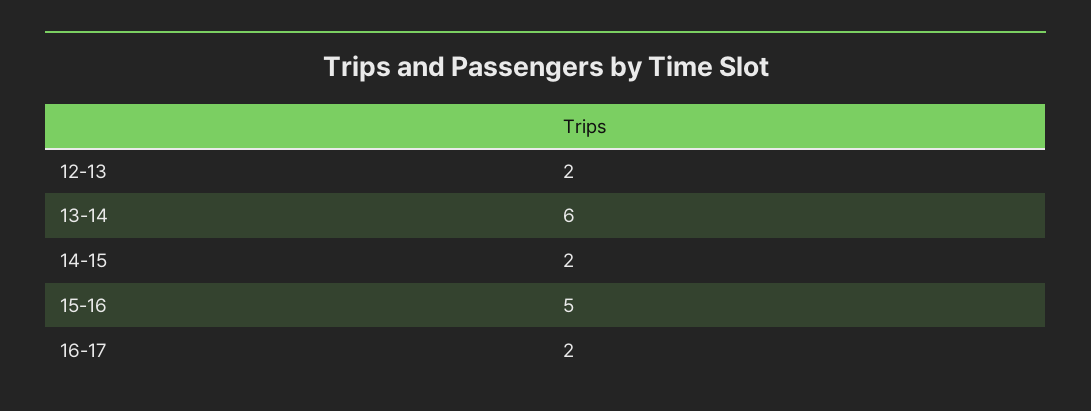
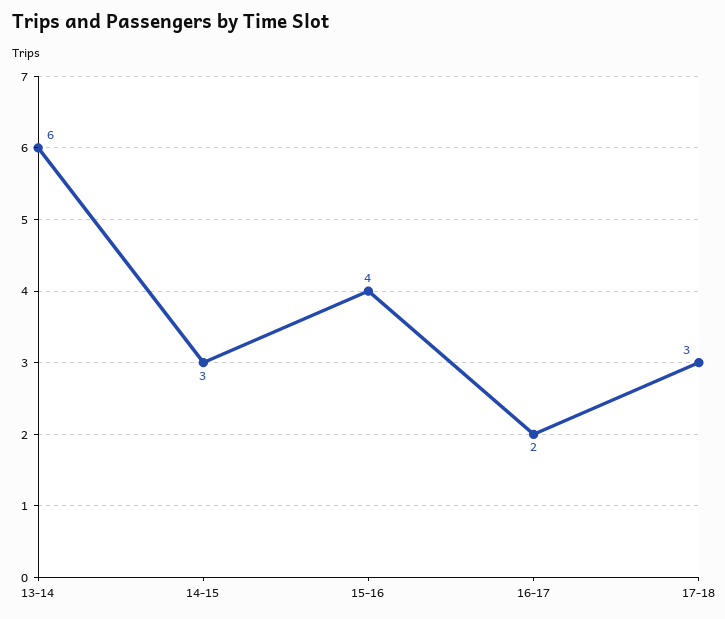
12-13: 2 -> none
14-15: 2 -> 3
15-16: 5 -> 4
17-18: none -> 3

